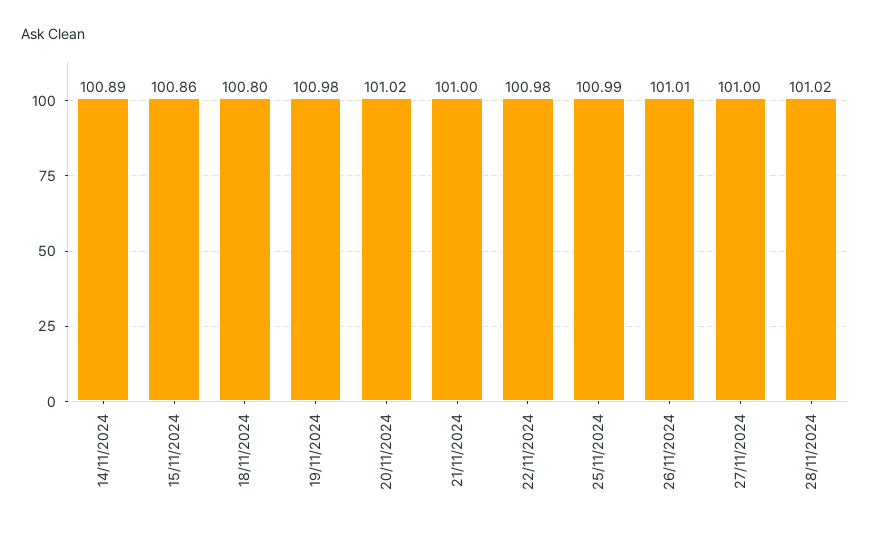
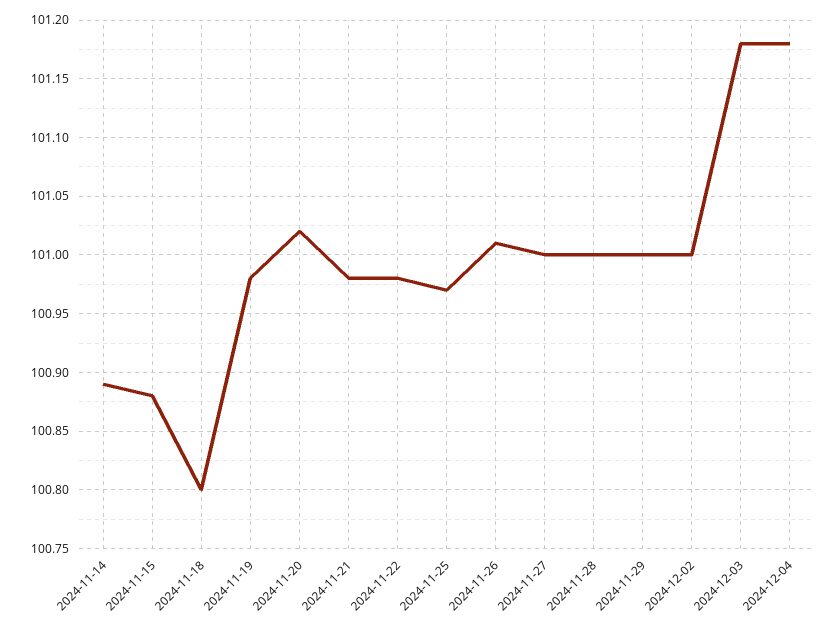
15/11/2024: 100.86 -> 100.88
21/11/2024: 101 -> 100.98
25/11/2024: 100.99 -> 100.97
28/11/2024: 101.02 -> 101
2024-11-29: none -> 101
2024-12-02: none -> 101
2024-12-03: none -> 101.18
2024-12-04: none -> 101.18

